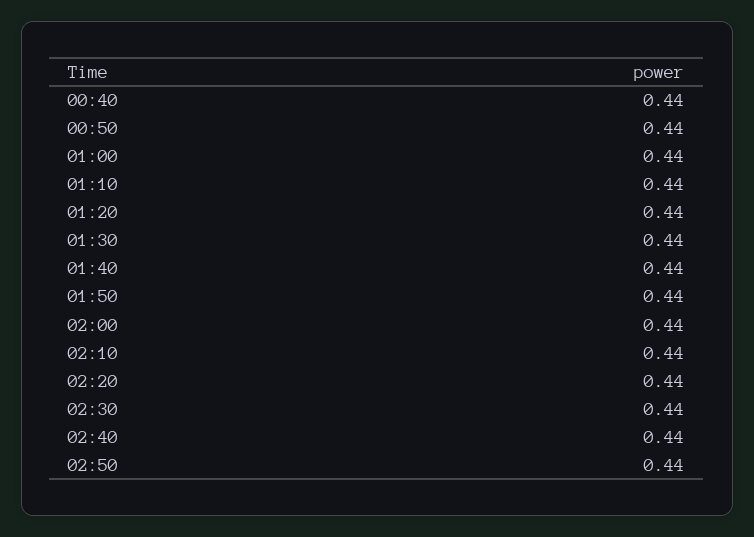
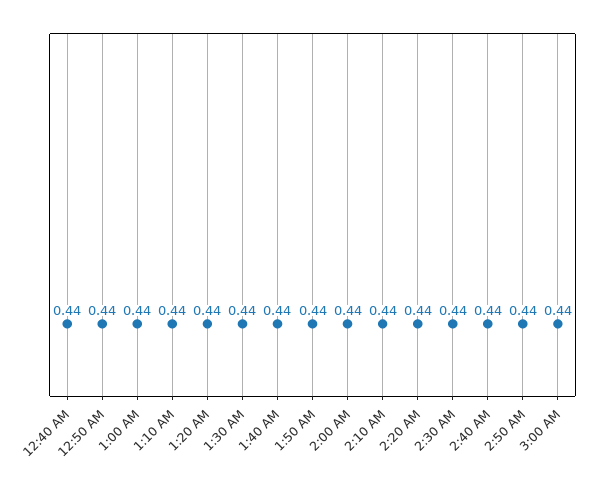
3:00 AM: none -> 0.44

